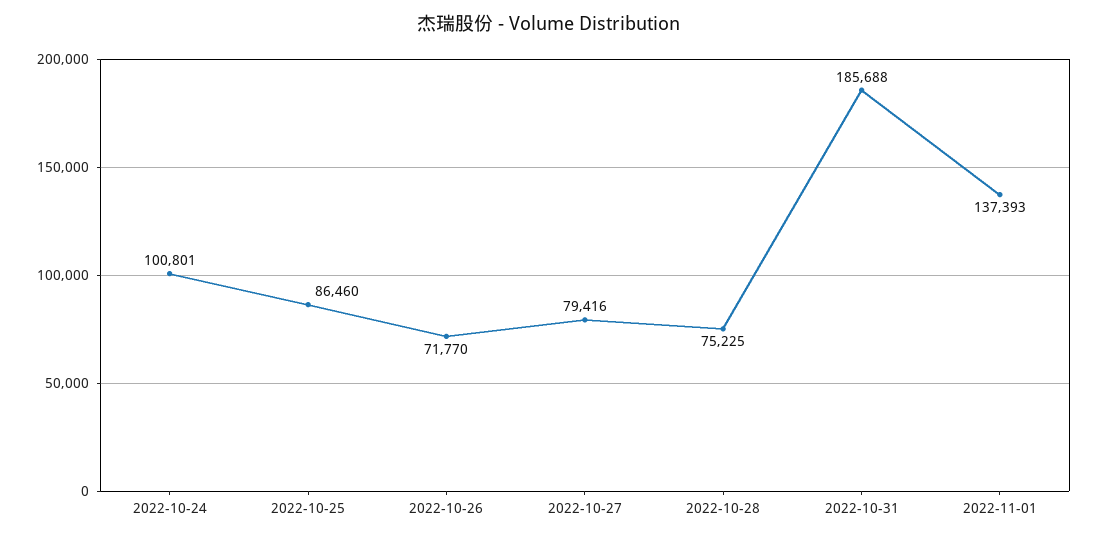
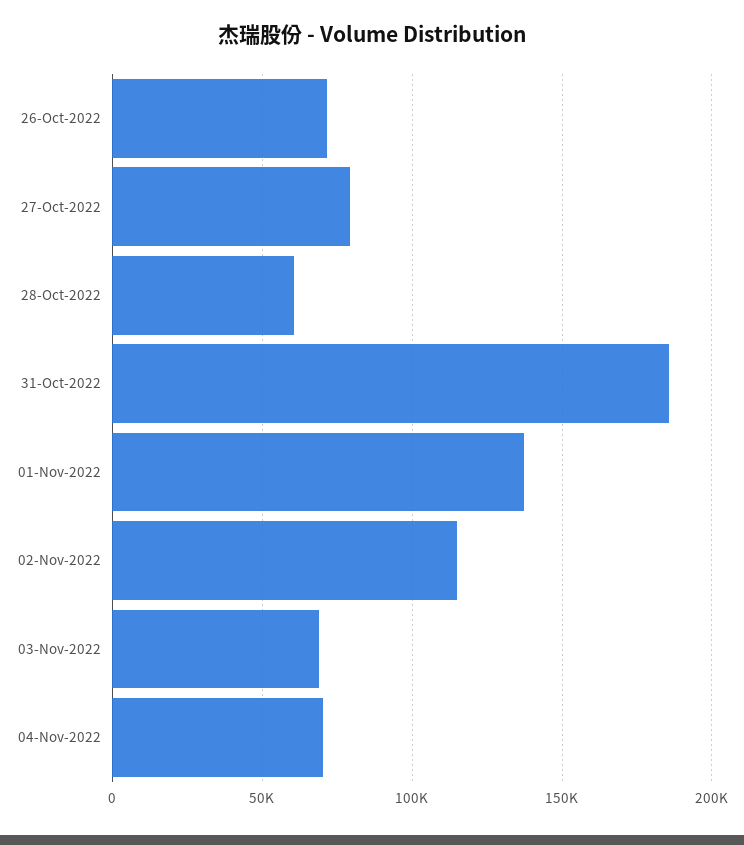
2022-10-24: 100801 -> none
2022-10-25: 86460 -> none
2022-10-28: 75225 -> 60000
02-Nov-2022: none -> 115000
03-Nov-2022: none -> 70000
04-Nov-2022: none -> 70000

